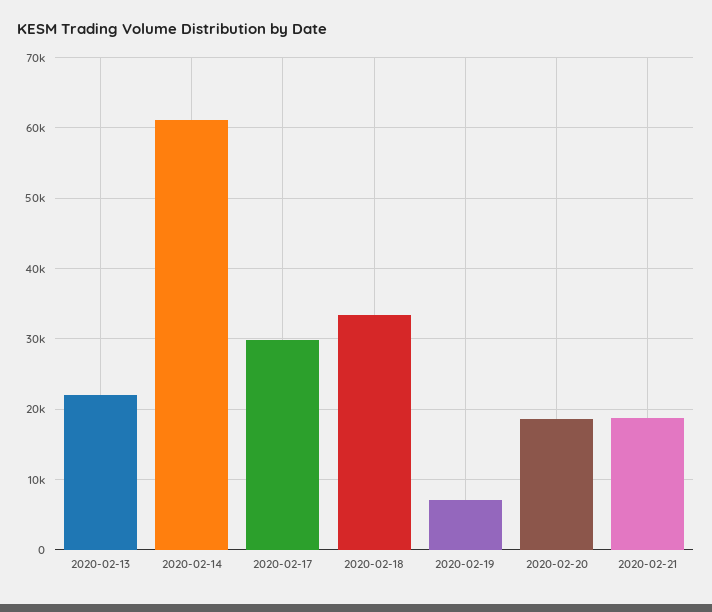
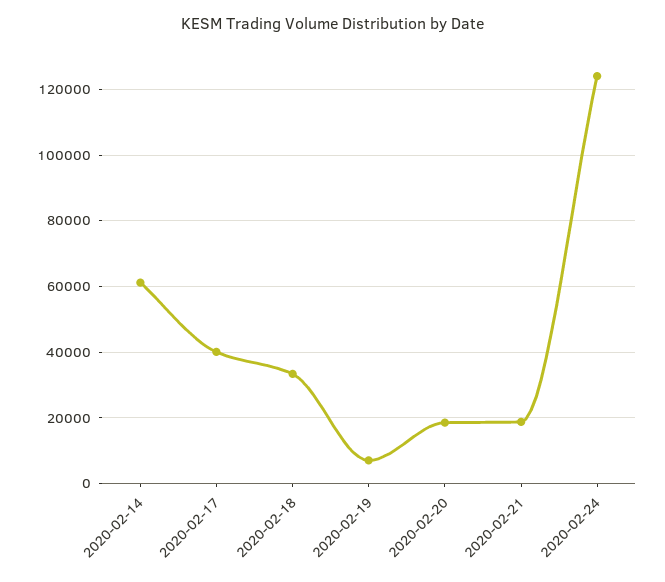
2020-02-13: 22000 -> none
2020-02-17: 30000 -> 40000
2020-02-24: none -> 124000

